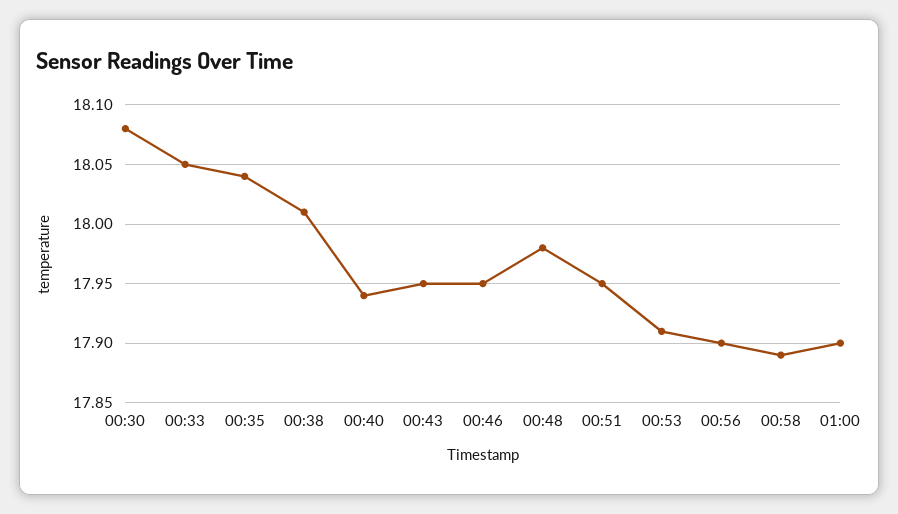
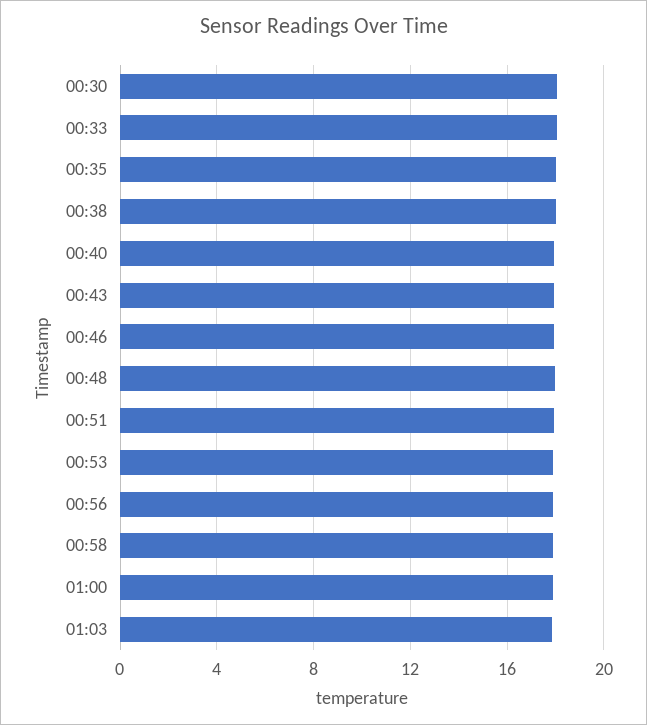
01:03: none -> 18

